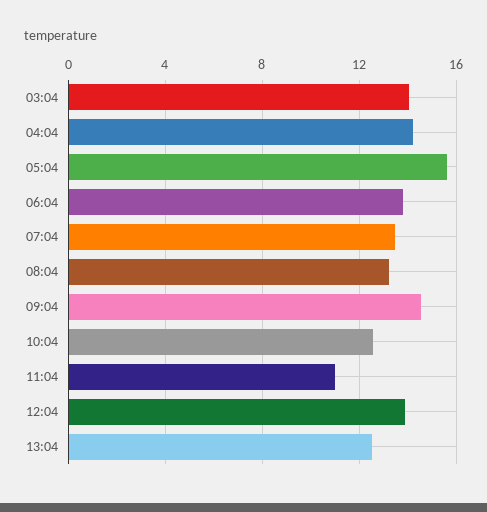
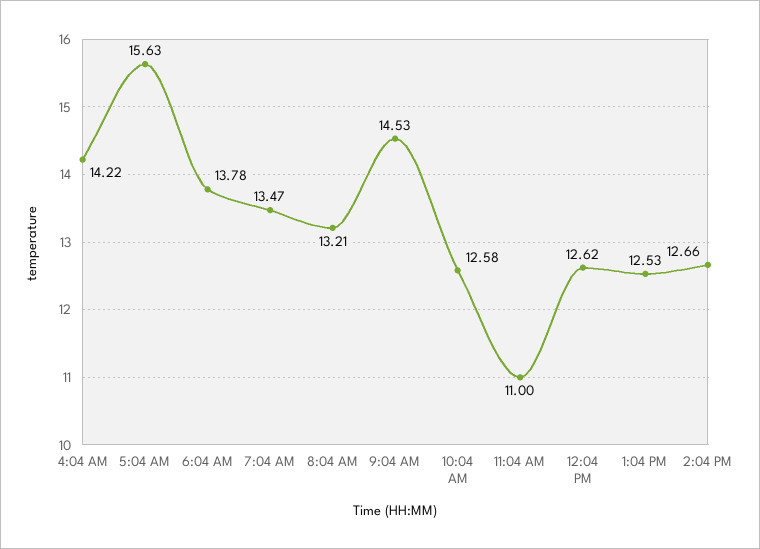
03:04: 14 -> none
12:04: 14 -> 12.62
2:04 PM: none -> 12.66

